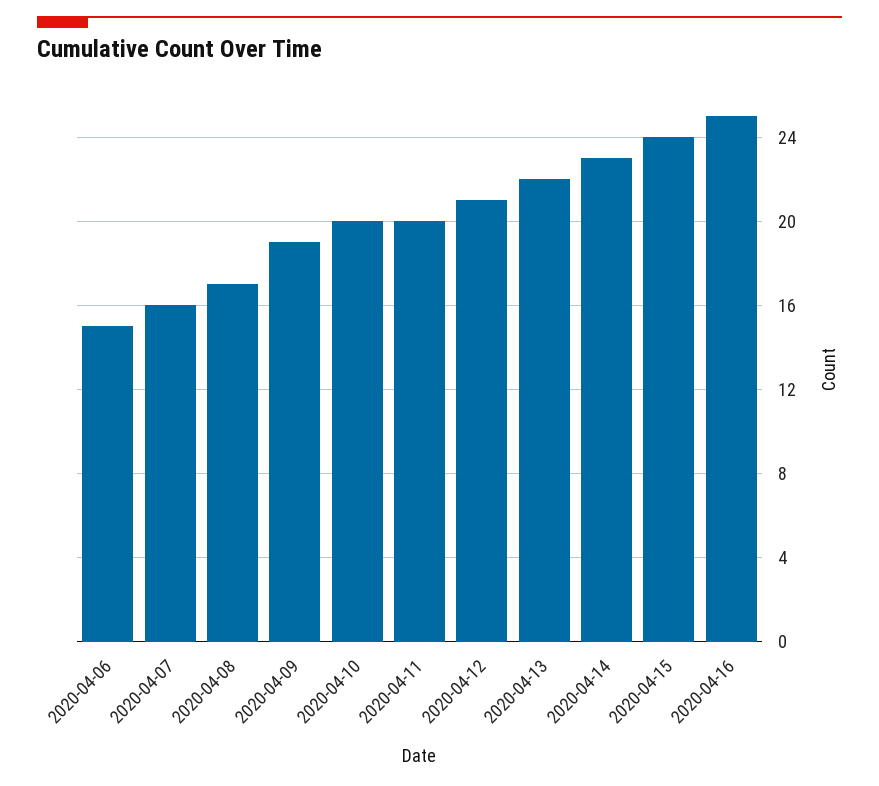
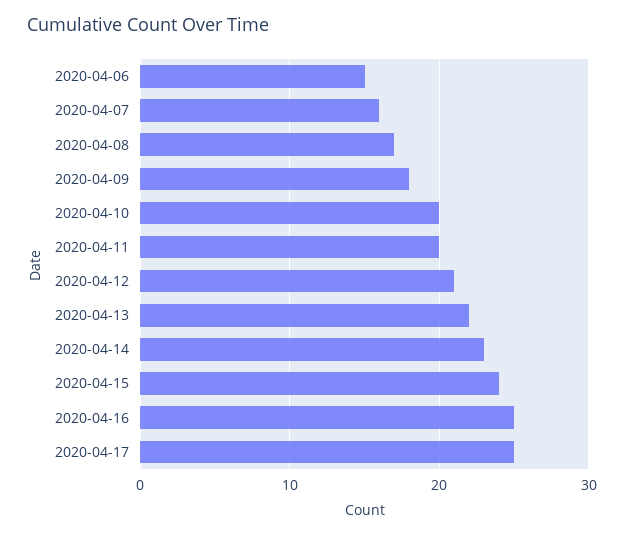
2020-04-09: 19 -> 18
2020-04-17: none -> 25

